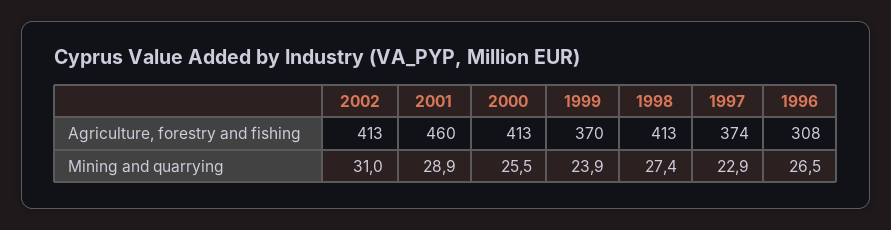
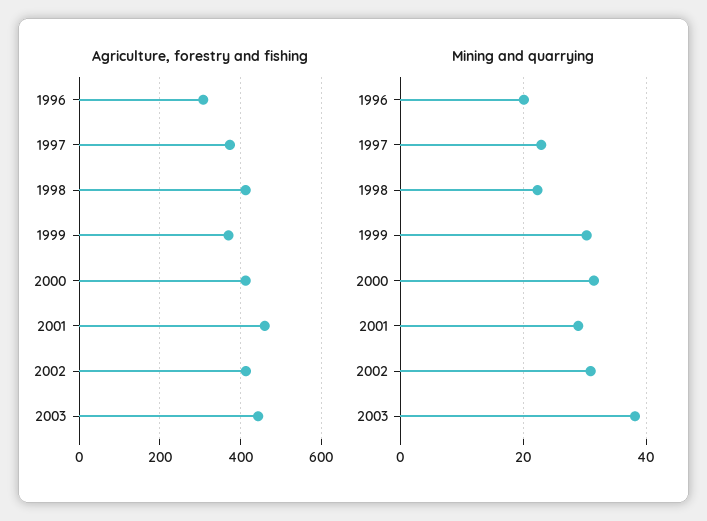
Mining and quarrying, 2000: 25.5 -> 32
Mining and quarrying, 1999: 23.9 -> 30
Mining and quarrying, 1998: 27.4 -> 22
Mining and quarrying, 1996: 26.5 -> 20
Agriculture, forestry and fishing, 2003: none -> 440
Mining and quarrying, 2003: none -> 38

